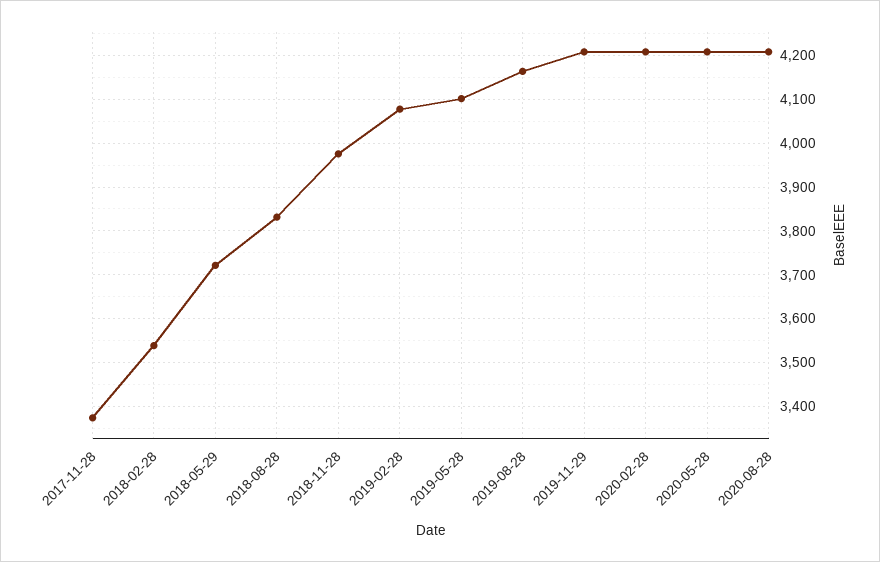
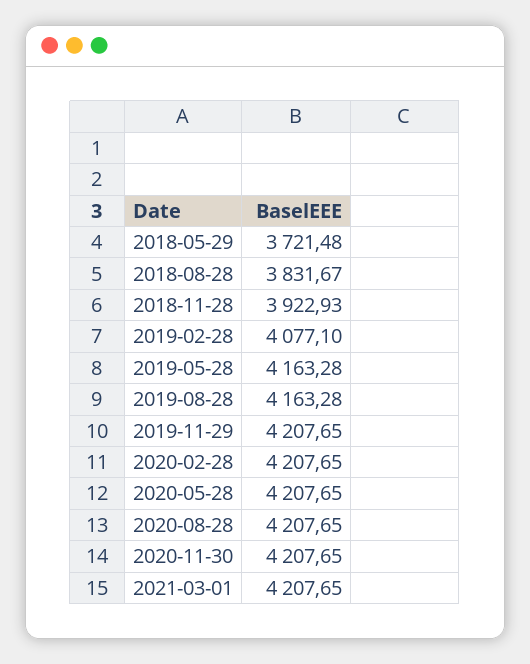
2017-11-28: 3380 -> none
2018-02-28: 3540 -> none
2018-11-28: 3980 -> 3922.93
2019-05-28: 4100 -> 4163.28
2020-11-30: none -> 4207.65
2021-03-01: none -> 4207.65

